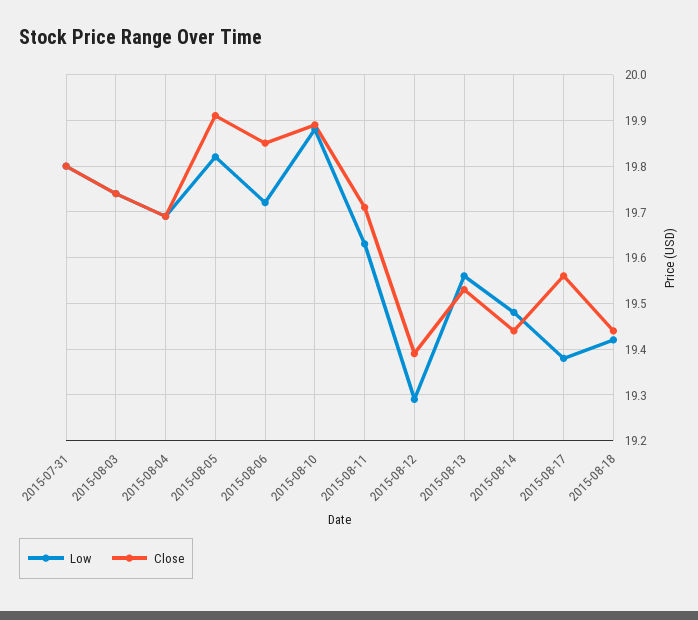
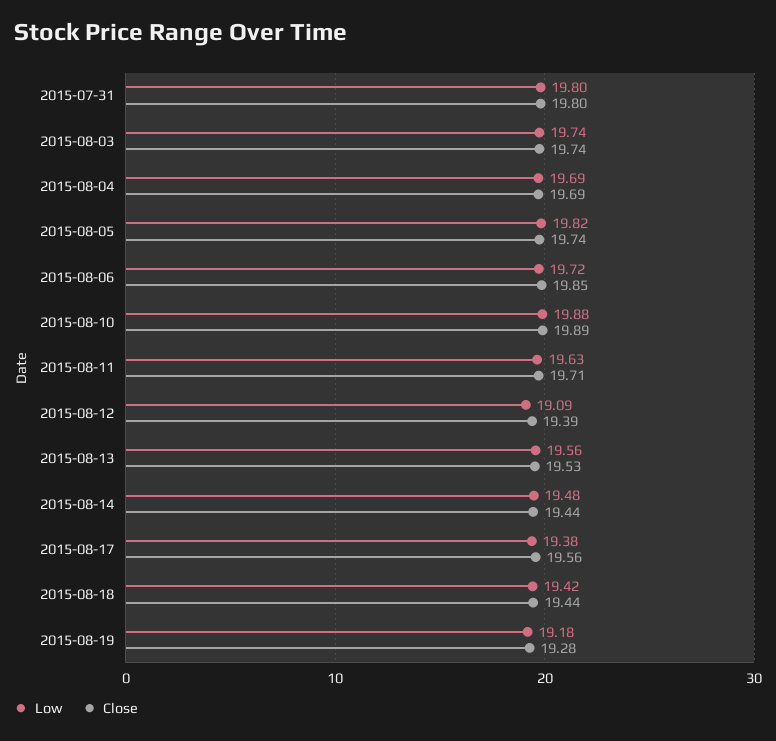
Close, 2015-08-05: 19.9 -> 19.74
Low, 2015-08-12: 19.3 -> 19.09
Low, 2015-08-19: none -> 19.18
Close, 2015-08-19: none -> 19.28

